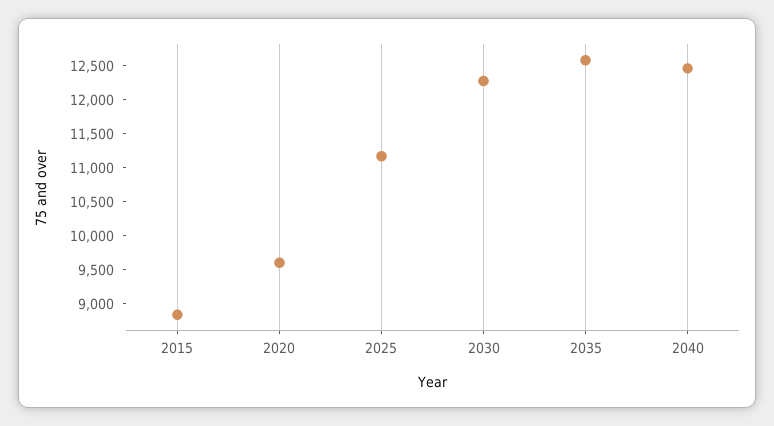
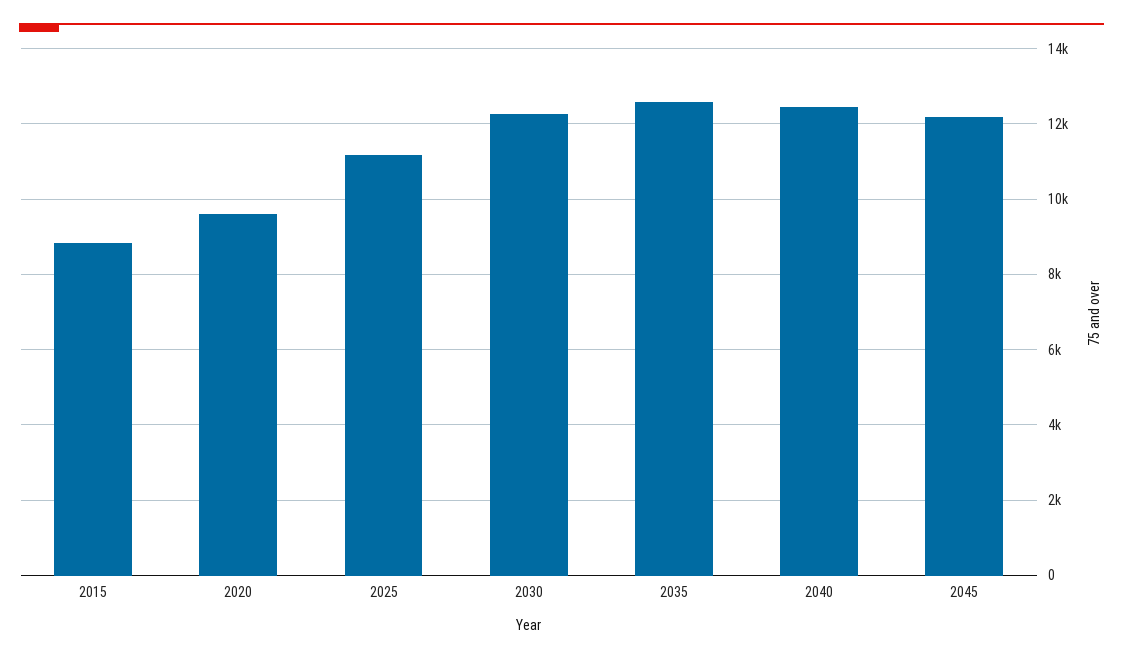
2045: none -> 12200

